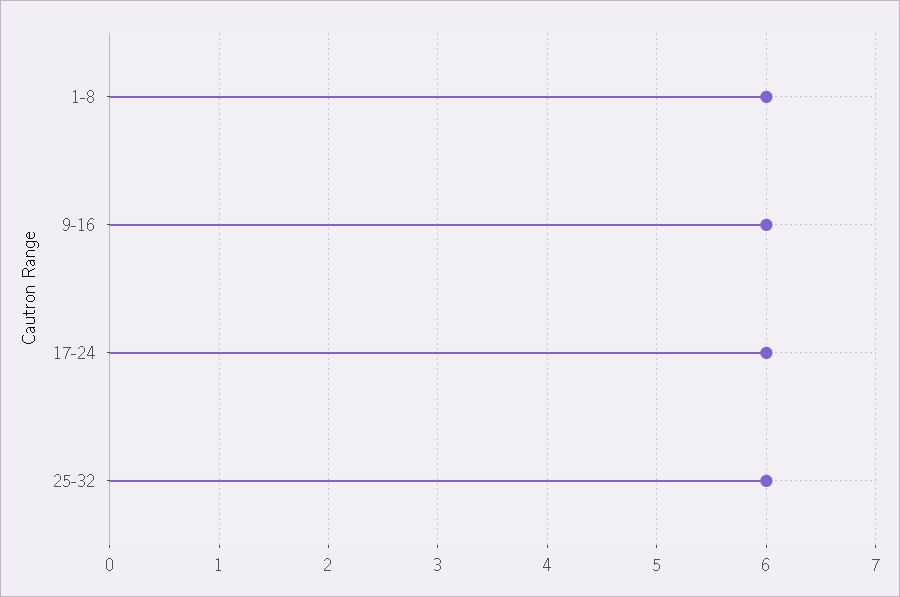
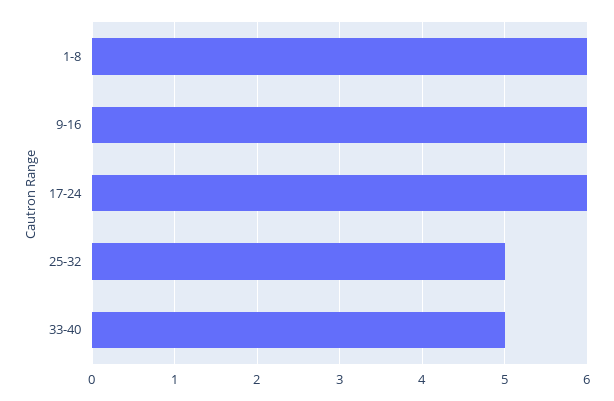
25-32: 6 -> 5
33-40: none -> 5

